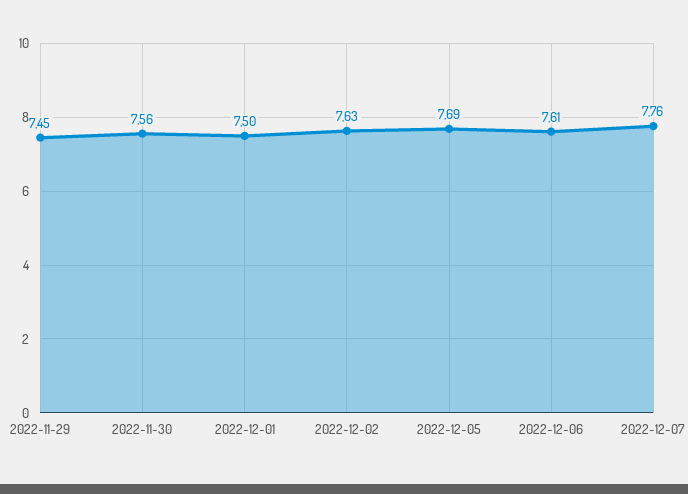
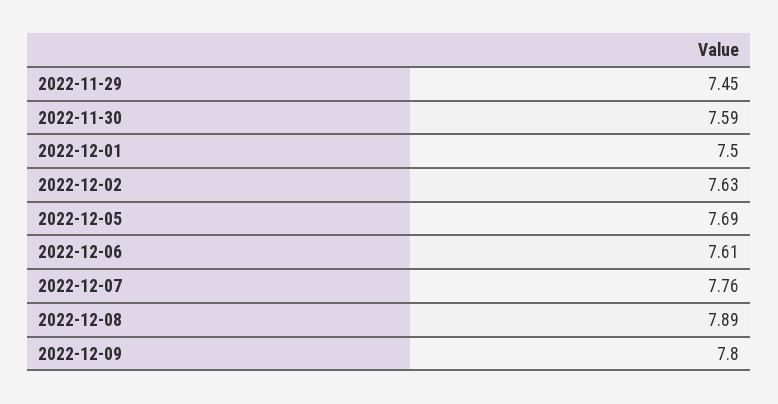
2022-11-30: 7.56 -> 7.59
2022-12-08: none -> 7.89
2022-12-09: none -> 7.8

